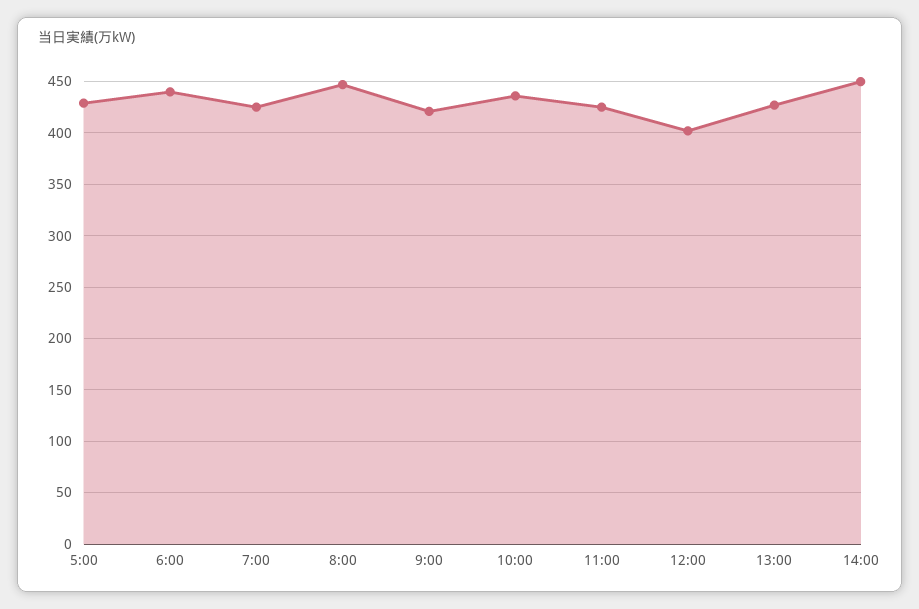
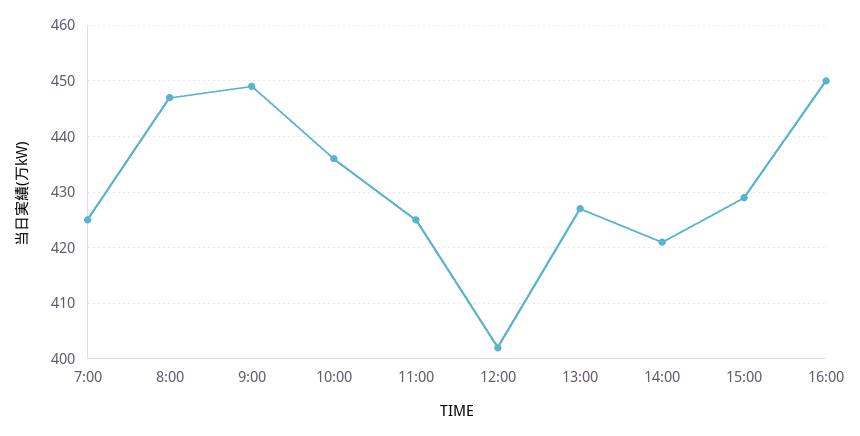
5:00: 430 -> none
6:00: 440 -> none
9:00: 420 -> 450
14:00: 450 -> 420
15:00: none -> 430
16:00: none -> 450

